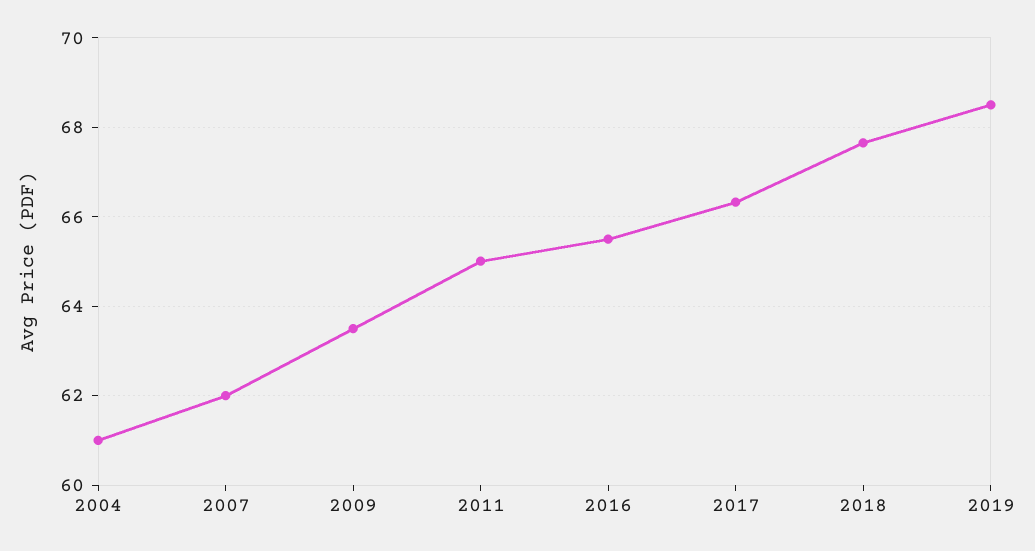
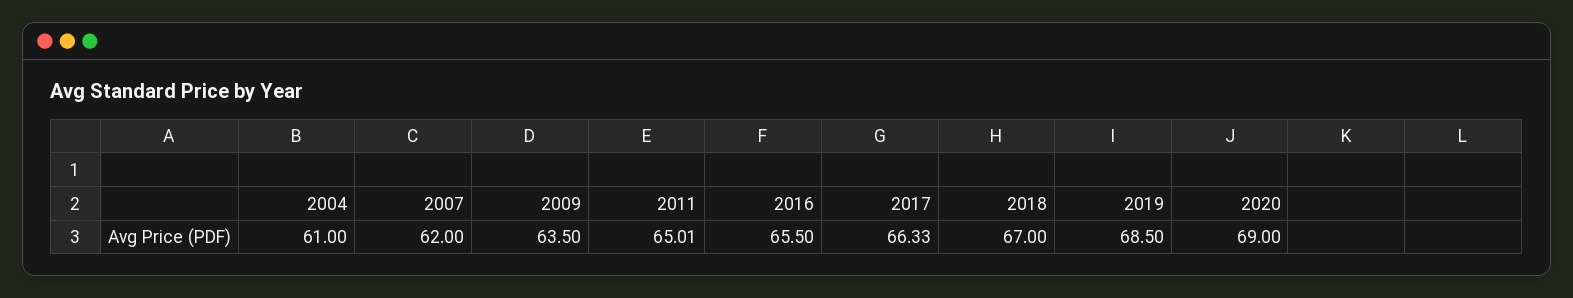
2018: 67.6 -> 67
2020: none -> 69

